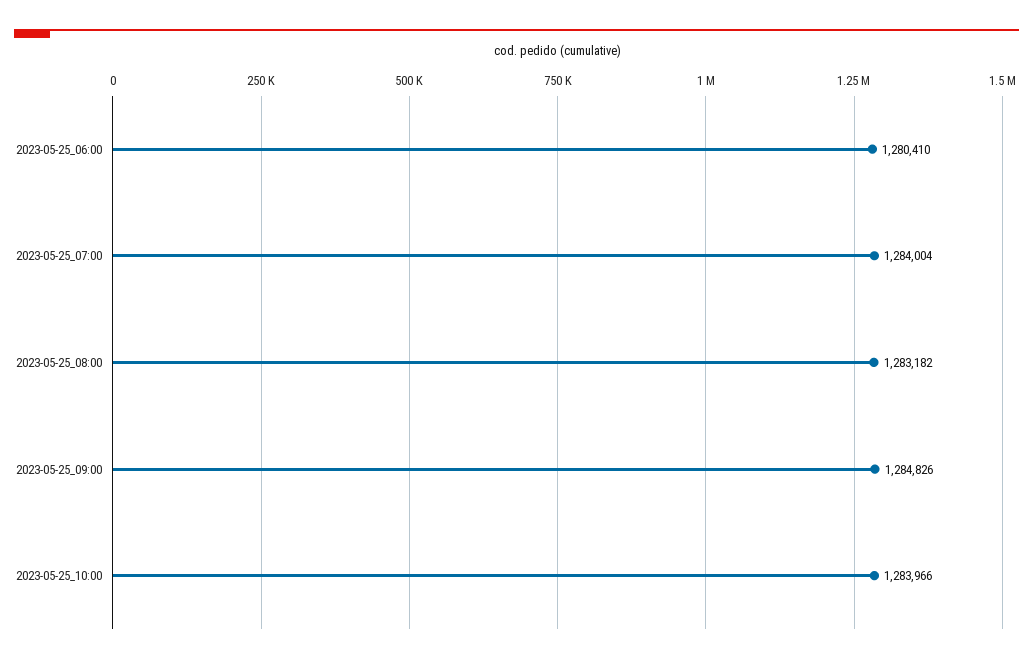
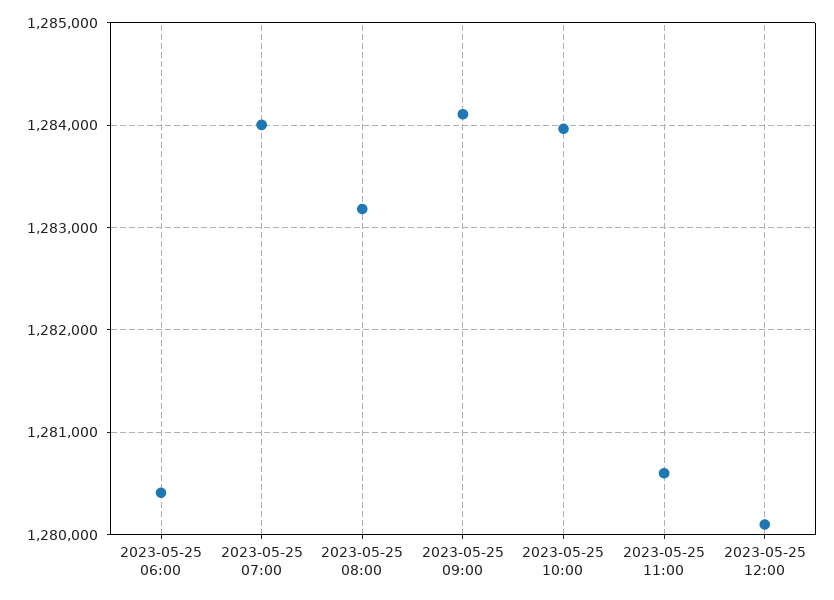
2023-05-25_09:00: 1284826 -> 1284100
2023-05-25 11:00: none -> 1280600
2023-05-25 12:00: none -> 1280100

